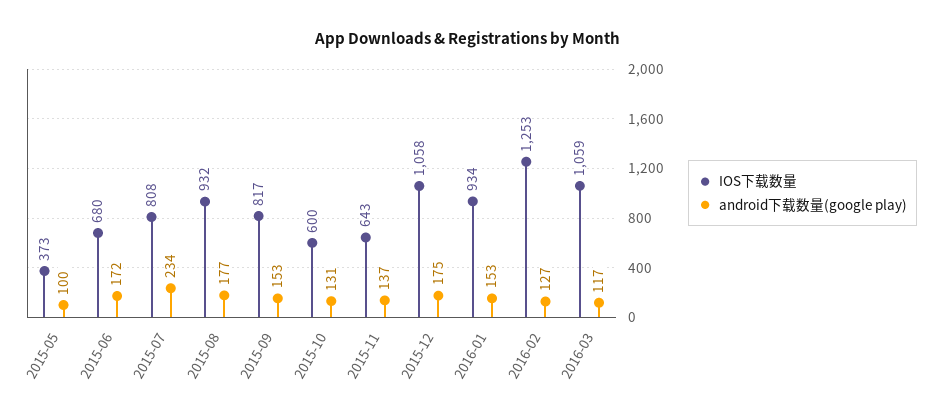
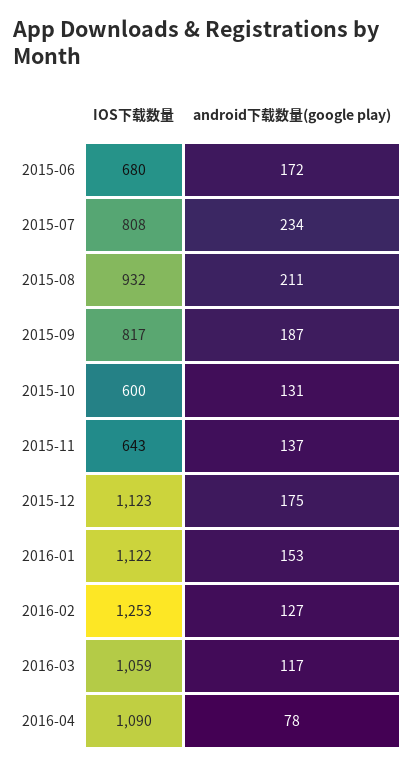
IOS下载数量, 2015-05: 373 -> none
android下载数量(google play), 2015-05: 100 -> none
android下载数量(google play), 2015-08: 177 -> 211
android下载数量(google play), 2015-09: 153 -> 187
IOS下载数量, 2015-12: 1058 -> 1123
IOS下载数量, 2016-01: 934 -> 1122
IOS下载数量, 2016-04: none -> 1090
android下载数量(google play), 2016-04: none -> 78

